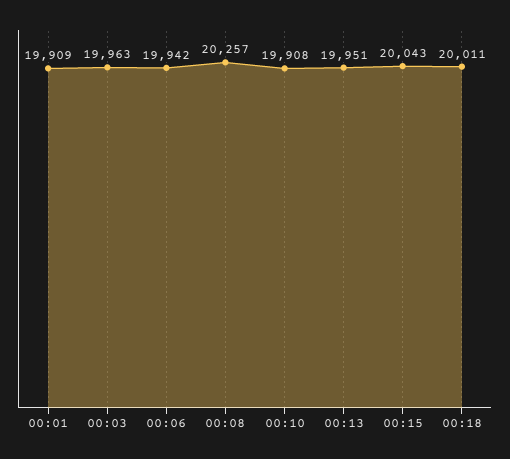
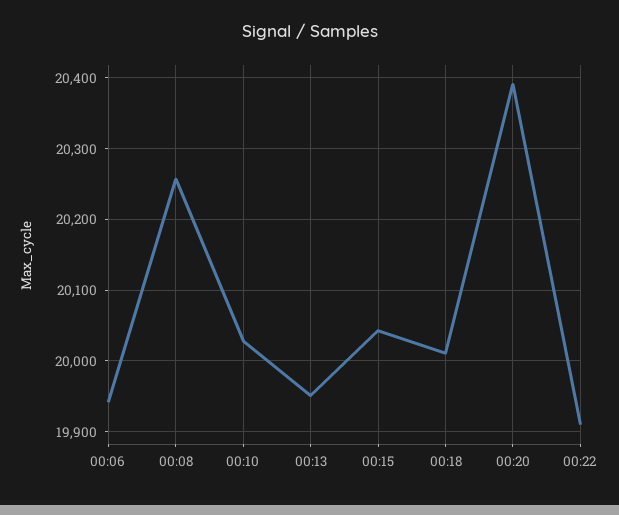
00:01: 19909 -> none
00:03: 19963 -> none
00:10: 19908 -> 20030
00:20: none -> 20390
00:22: none -> 19910

